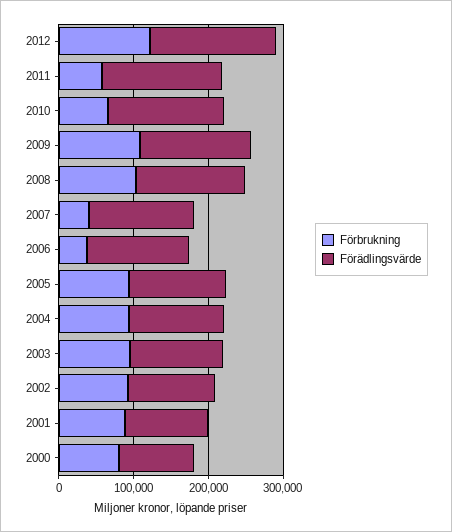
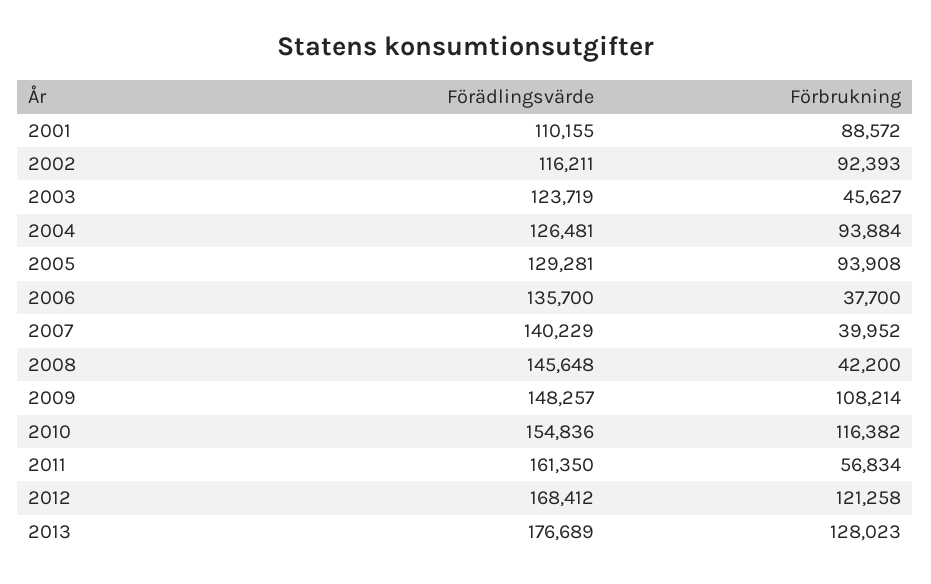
Förbrukning, 2010: 60000 -> 116382
Förbrukning, 2008: 100000 -> 42200
Förbrukning, 2003: 100000 -> 45627
Förbrukning, 2000: 80000 -> none
Förädlingsvärde, 2000: 100000 -> none
Förädlingsvärde, 2013: none -> 176689
Förbrukning, 2013: none -> 128023

